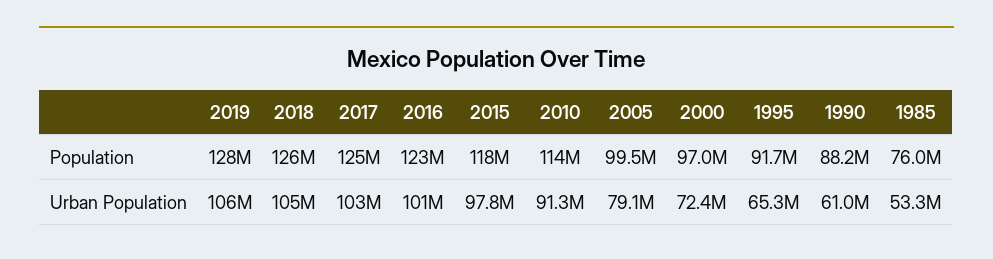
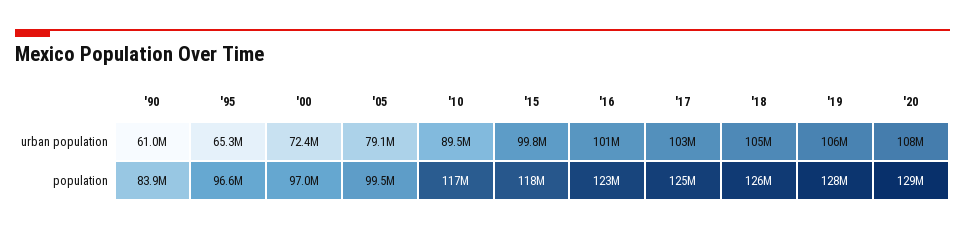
2010, Population: 114000000 -> 117000000
1995, Population: 91700000 -> 96600000
1990, Population: 88200000 -> 83900000
1985, Population: 76000000 -> none
2015, Urban Population: 97800000 -> 99800000
2010, Urban Population: 91300000 -> 89500000
1985, Urban Population: 53300000 -> none
'20, Urban Population: none -> 108000000
'20, Population: none -> 129000000

